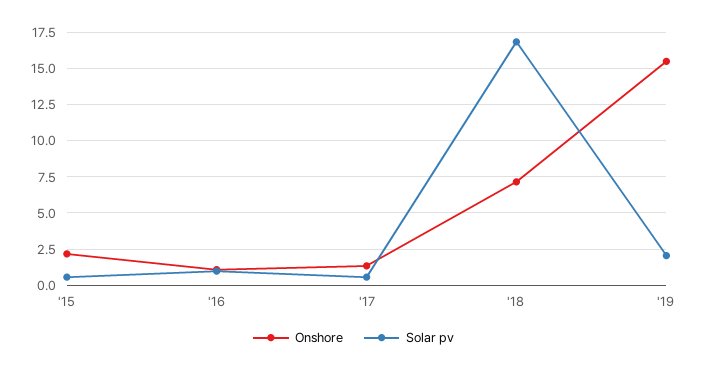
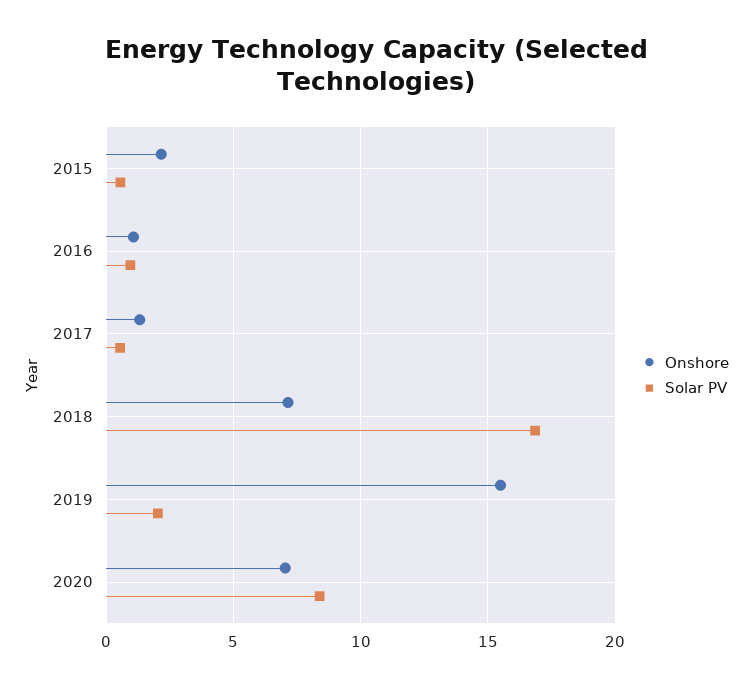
Onshore, 2020: none -> 7
Solar pv, 2020: none -> 8.5

